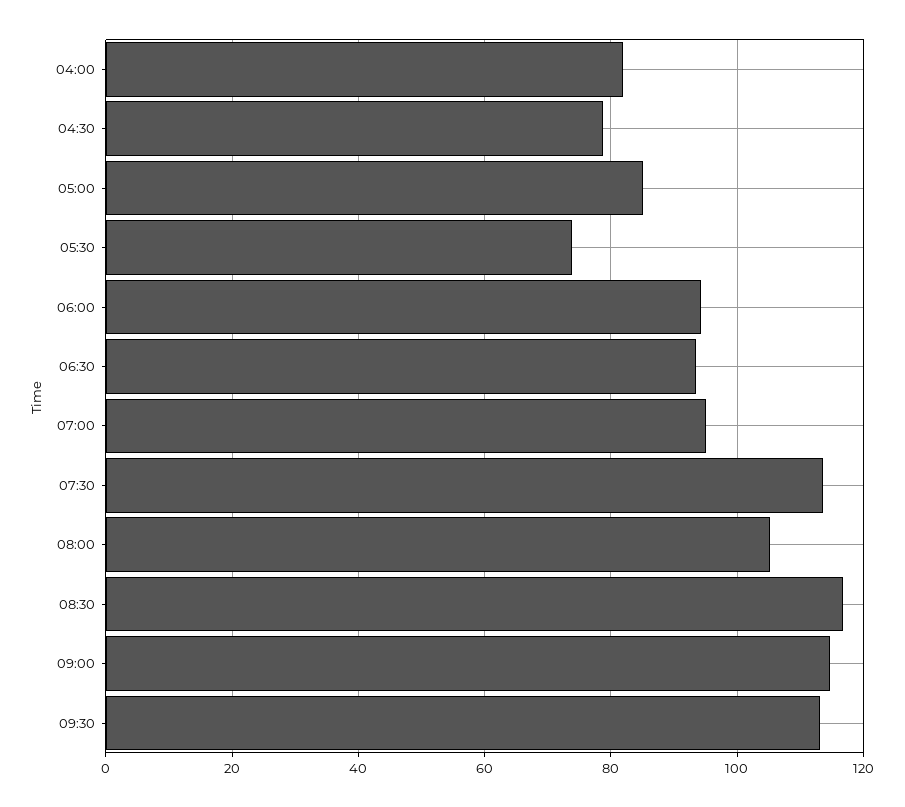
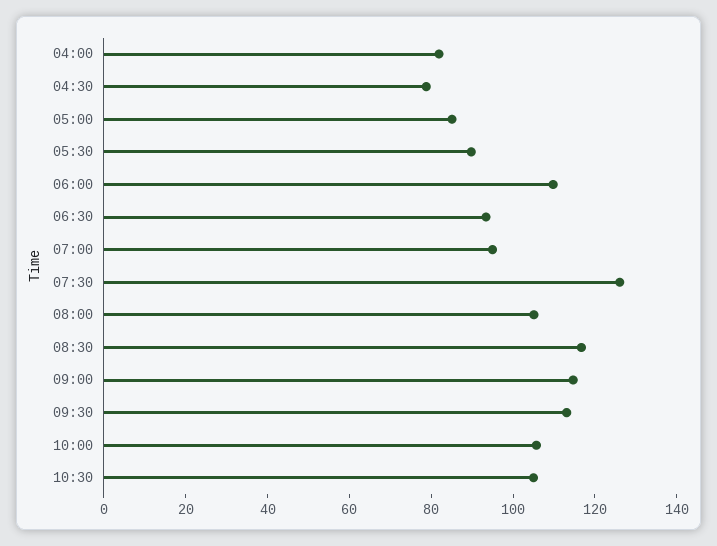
05:30: 74 -> 90
06:00: 94 -> 110
07:30: 114 -> 125
10:00: none -> 105
10:30: none -> 105

